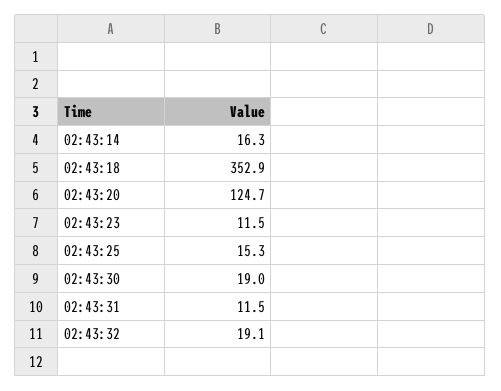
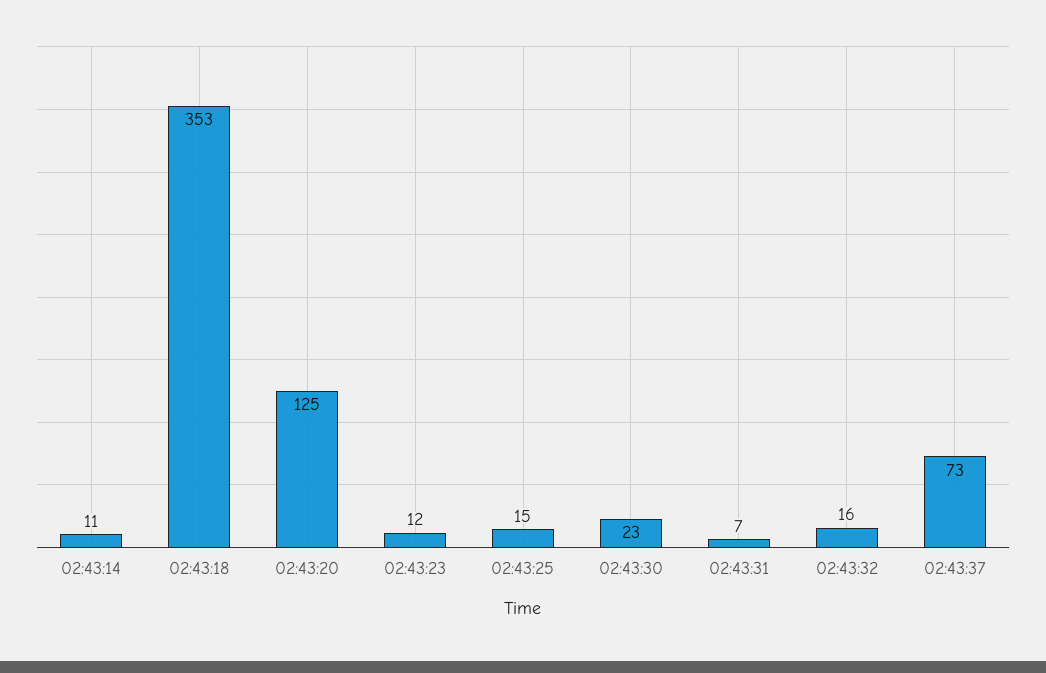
02:43:14: 16.3 -> 11
02:43:30: 19 -> 23
02:43:31: 11.5 -> 7
02:43:32: 19.1 -> 16
02:43:37: none -> 73

